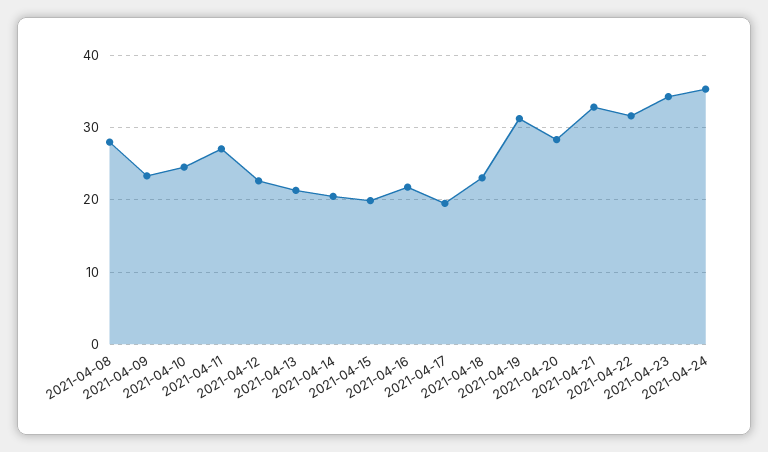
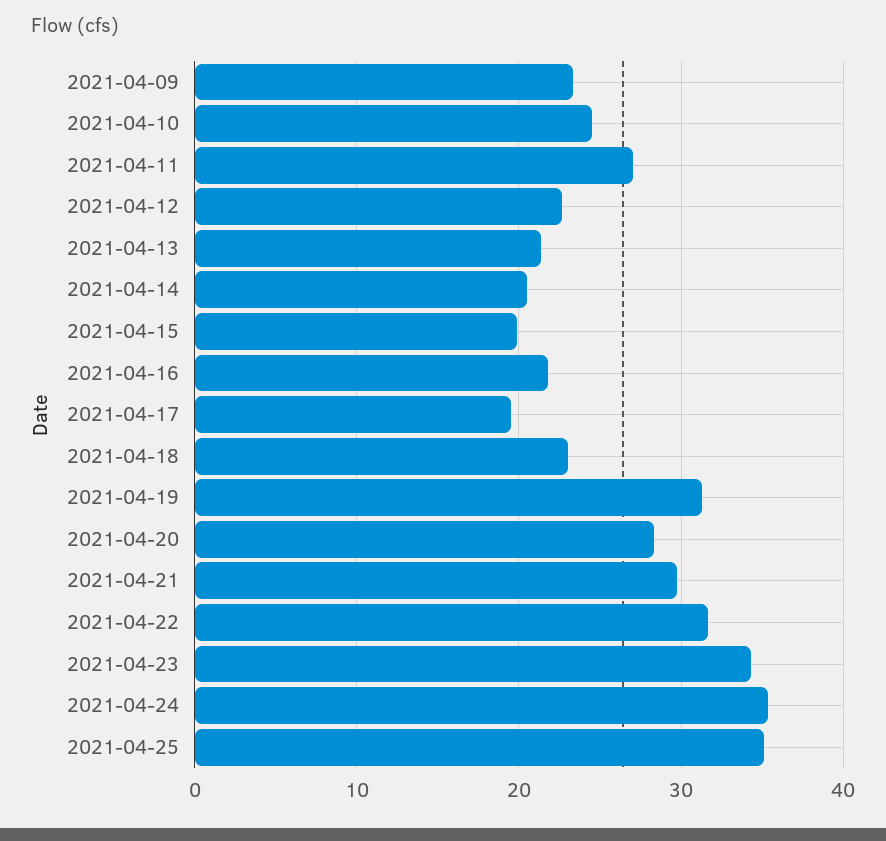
2021-04-08: 28 -> none
2021-04-21: 33 -> 30
2021-04-25: none -> 35

